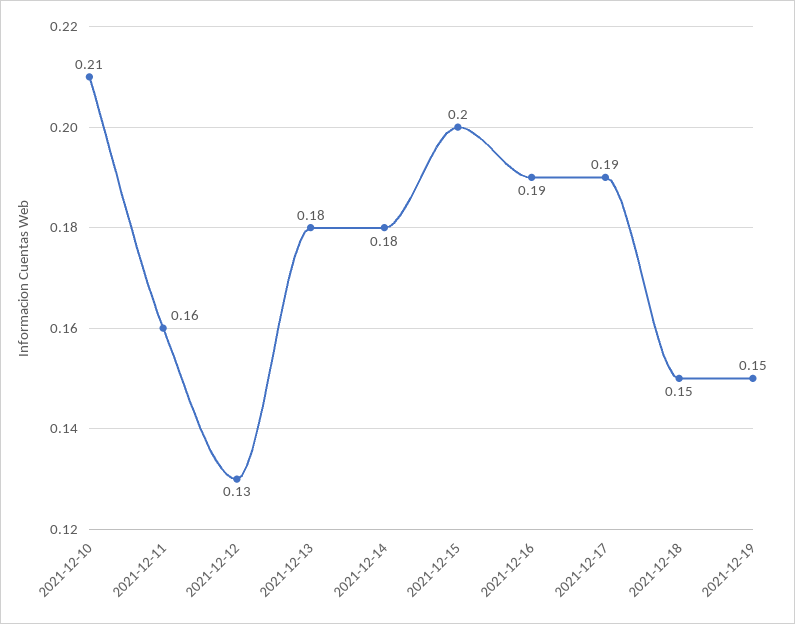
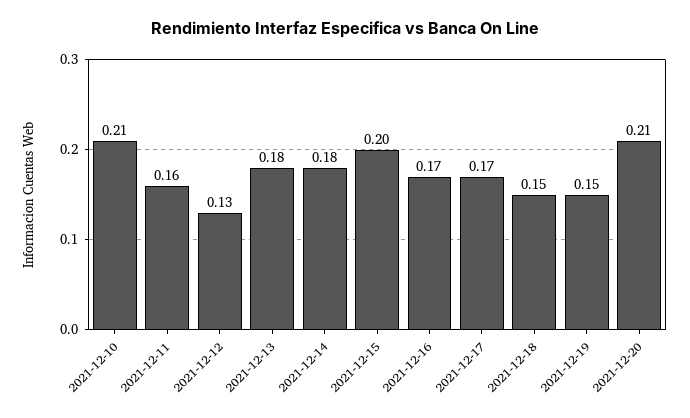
2021-12-16: 0.19 -> 0.17
2021-12-17: 0.19 -> 0.17
2021-12-20: none -> 0.21

